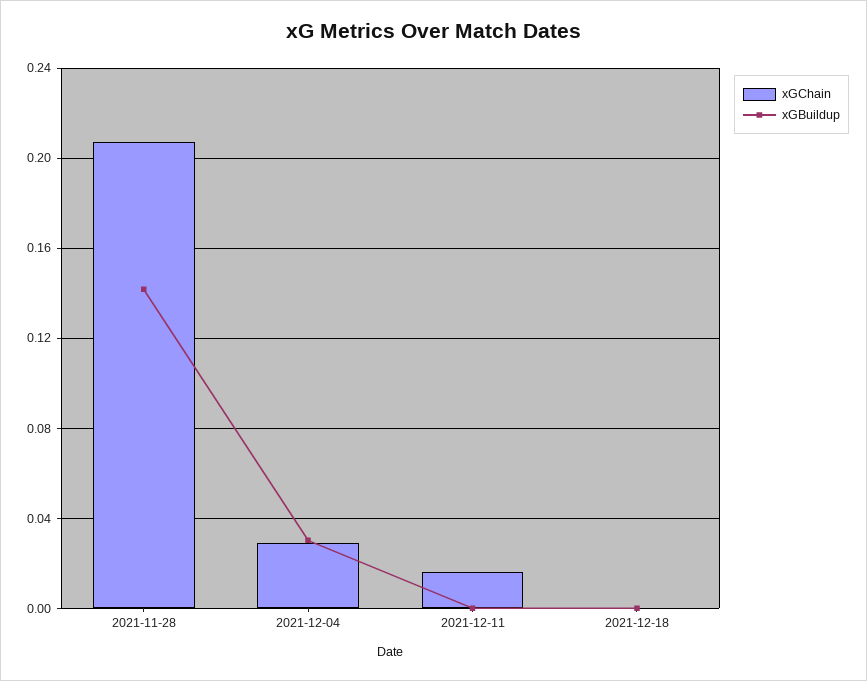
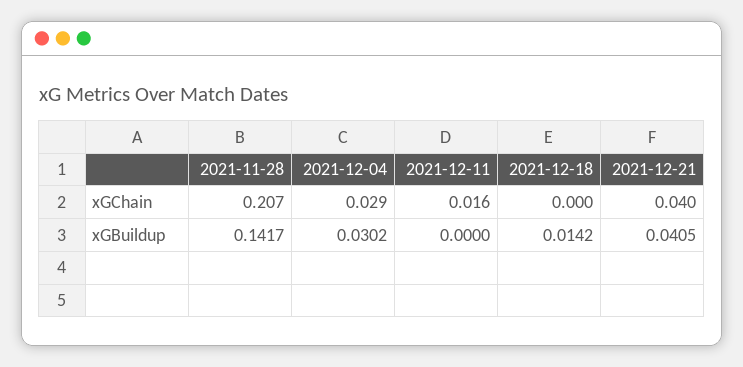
xGBuildup, 2021-12-18: 0 -> 0.0142
xGChain, 2021-12-21: none -> 0.04
xGBuildup, 2021-12-21: none -> 0.0405

